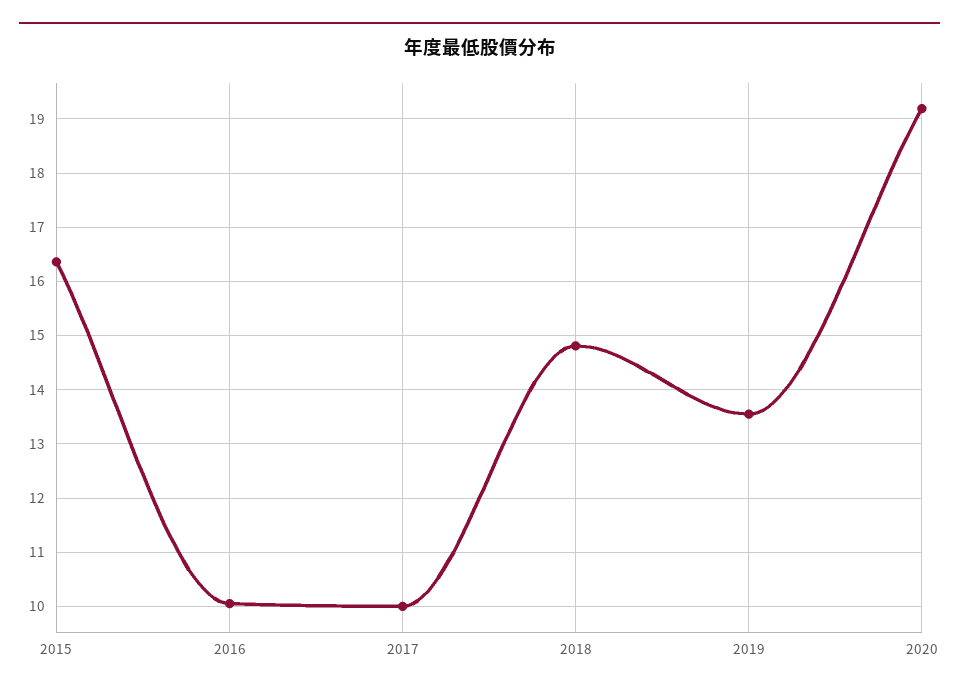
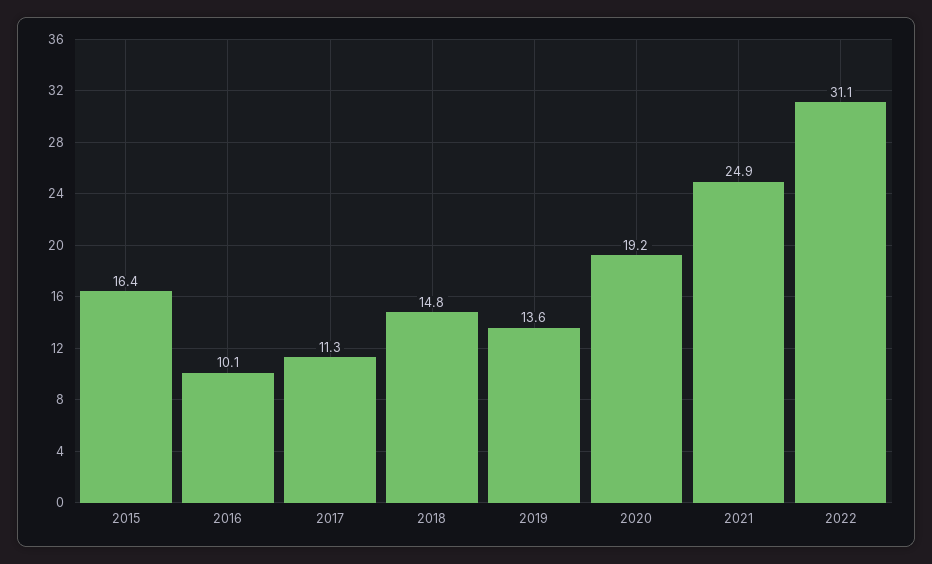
2017: 10 -> 11.3
2021: none -> 24.9
2022: none -> 31.1

